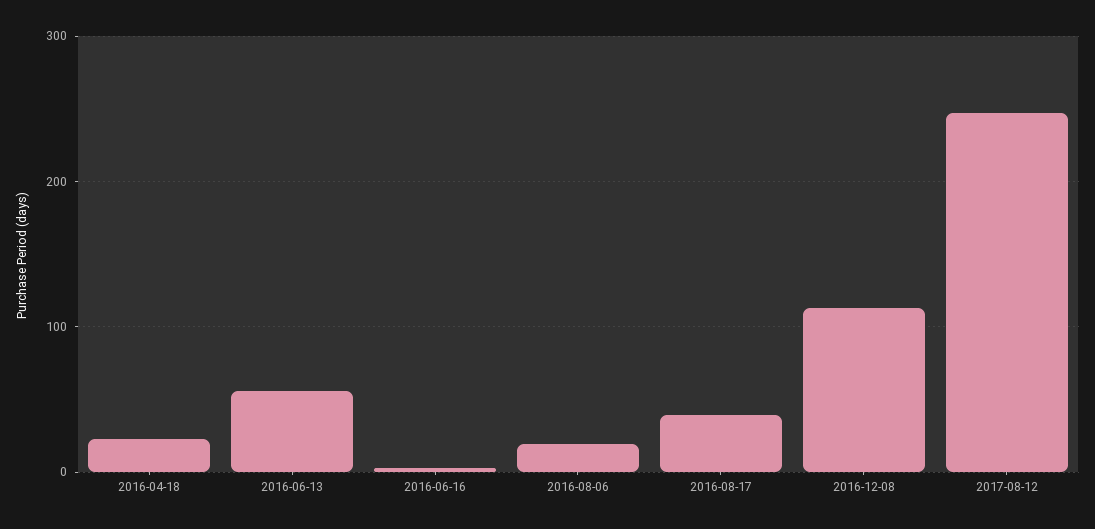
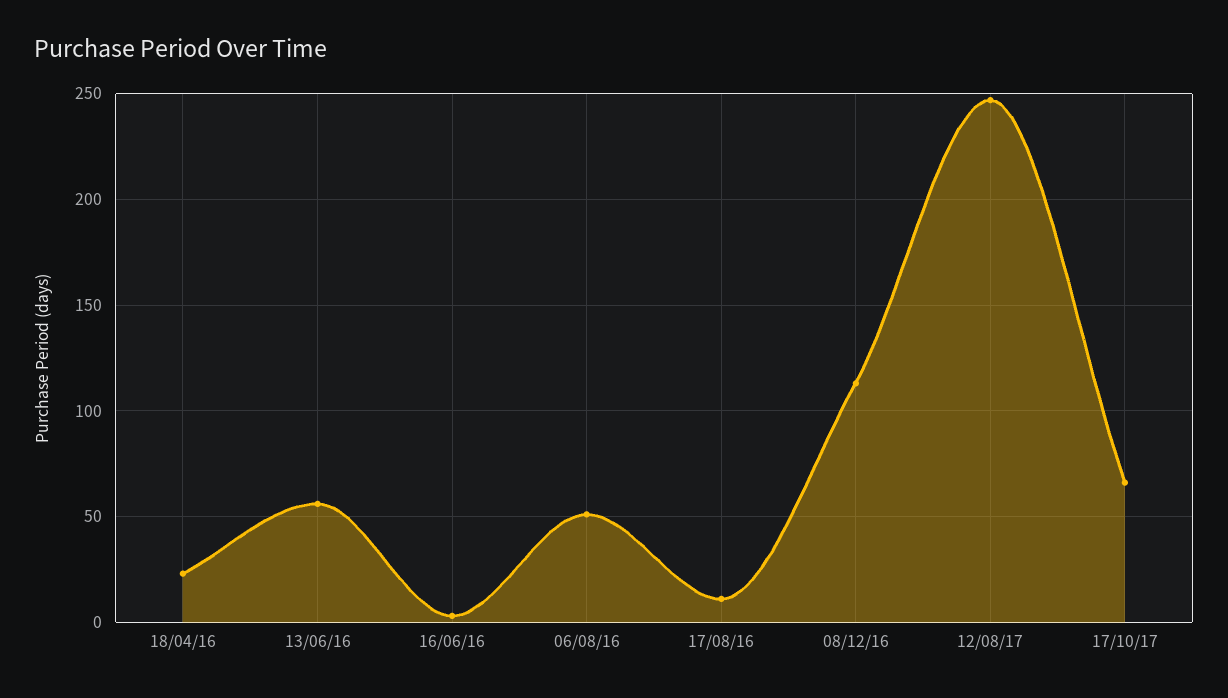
2016-08-06: 20 -> 50
2016-08-17: 40 -> 10
17/10/17: none -> 65

